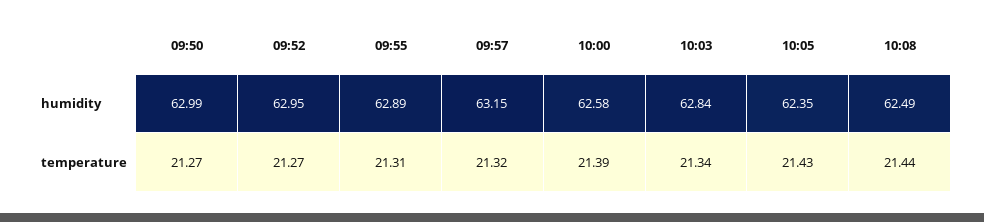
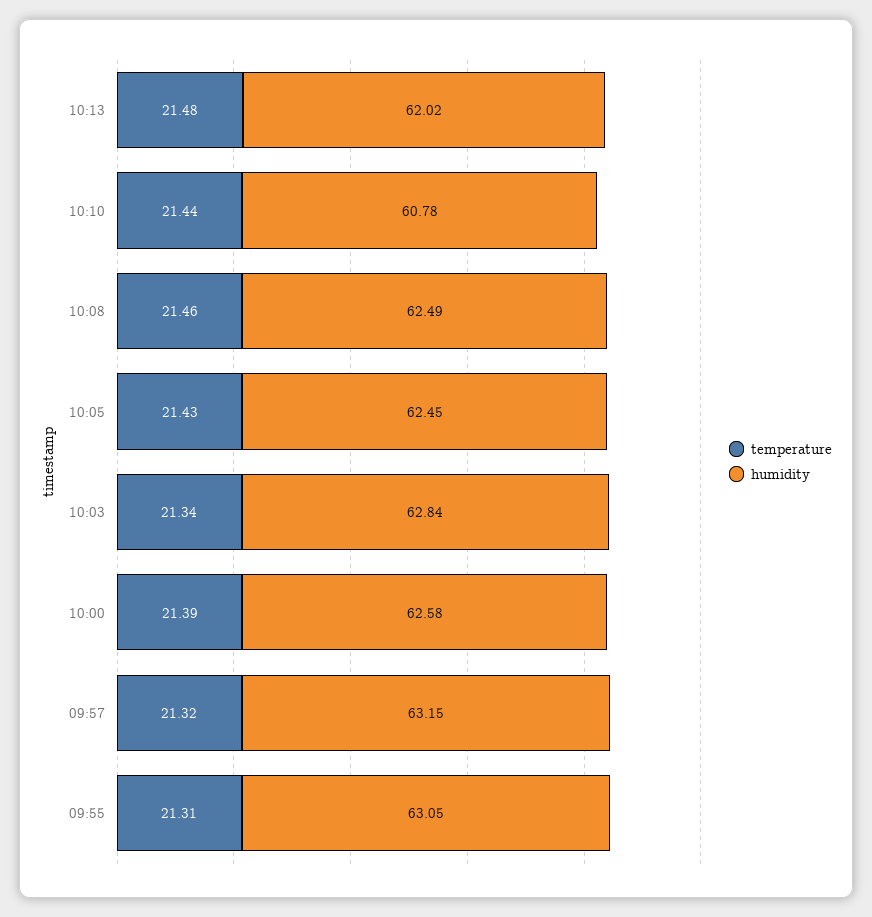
humidity, 09:50: 62.99 -> none
humidity, 09:52: 62.95 -> none
humidity, 09:55: 62.89 -> 63.05
humidity, 10:05: 62.35 -> 62.45
temperature, 09:50: 21.27 -> none
temperature, 09:52: 21.27 -> none
temperature, 10:08: 21.44 -> 21.46
temperature, 10:13: none -> 21.48
humidity, 10:13: none -> 62.02
temperature, 10:10: none -> 21.44
humidity, 10:10: none -> 60.78

